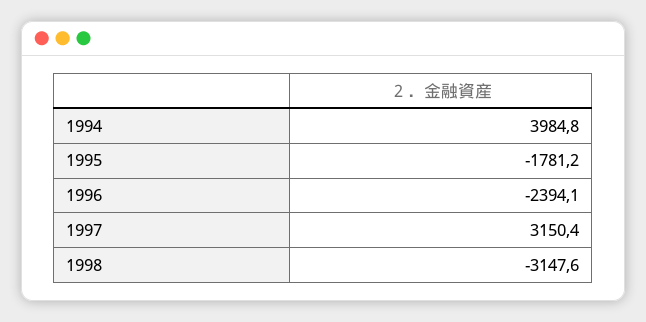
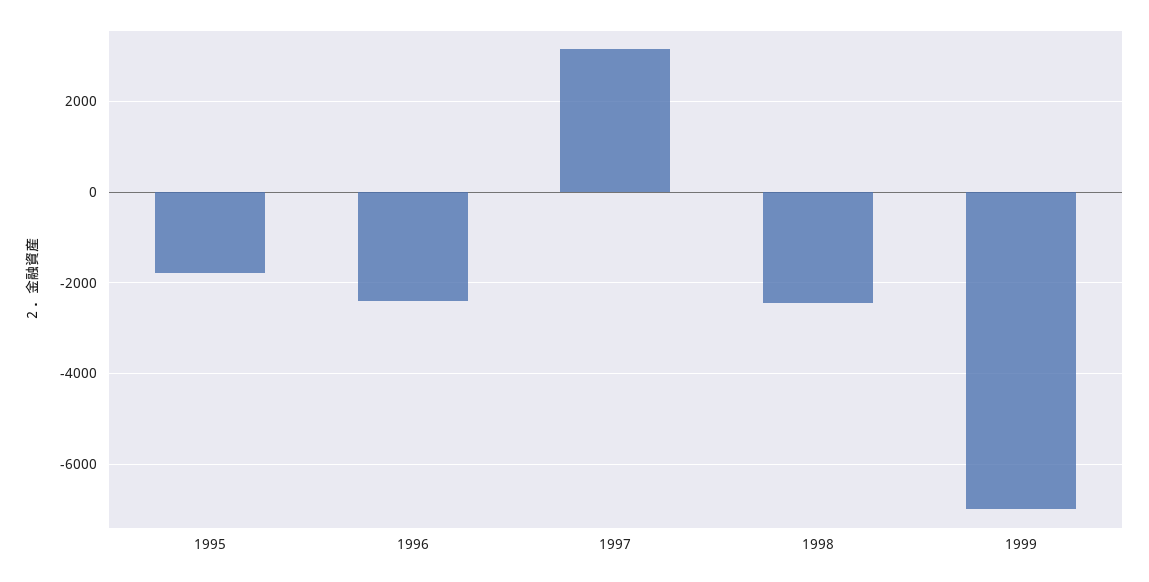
1994: 3984.8 -> none
1998: -3147.6 -> -2400
1999: none -> -7000

